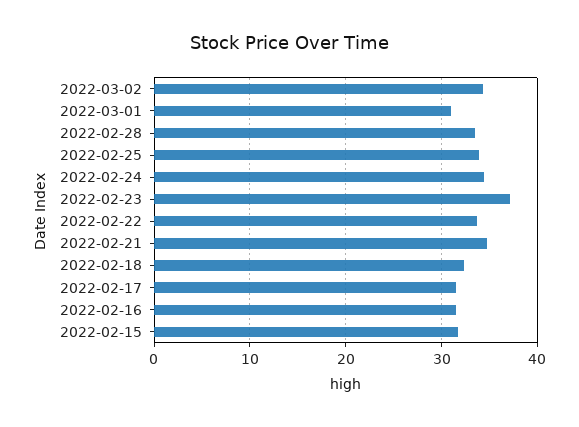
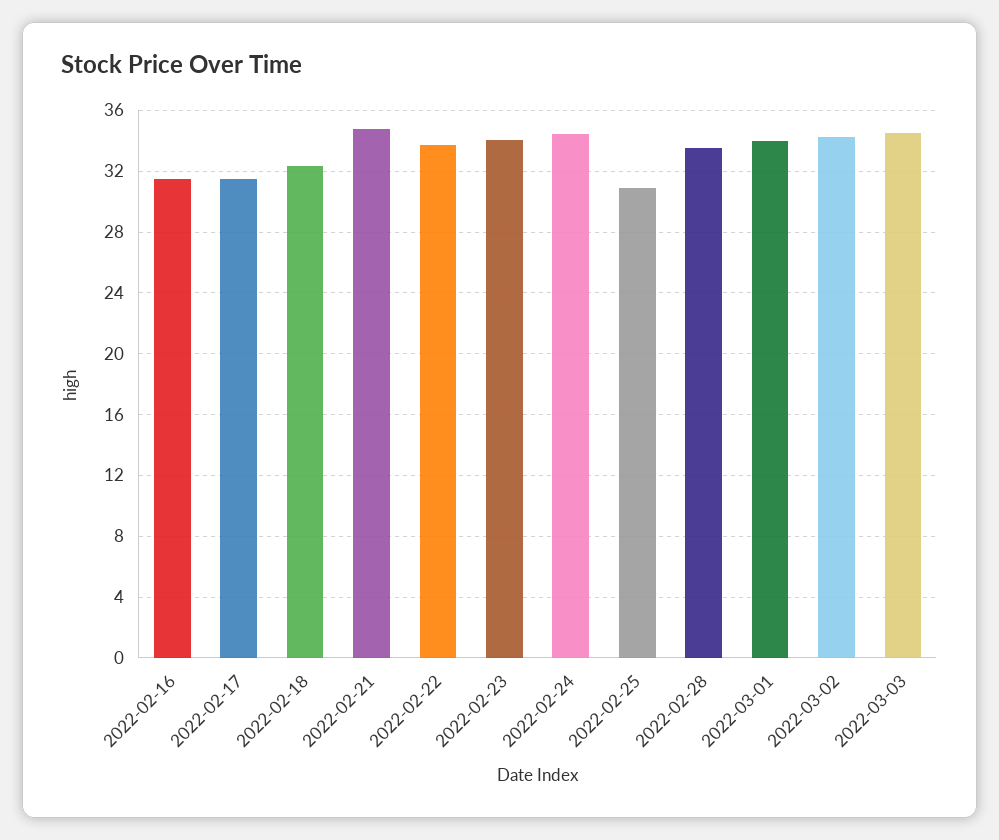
2022-03-01: 31 -> 34
2022-02-25: 34 -> 31
2022-02-23: 37 -> 34
2022-02-15: 32 -> none
2022-03-03: none -> 34.5

